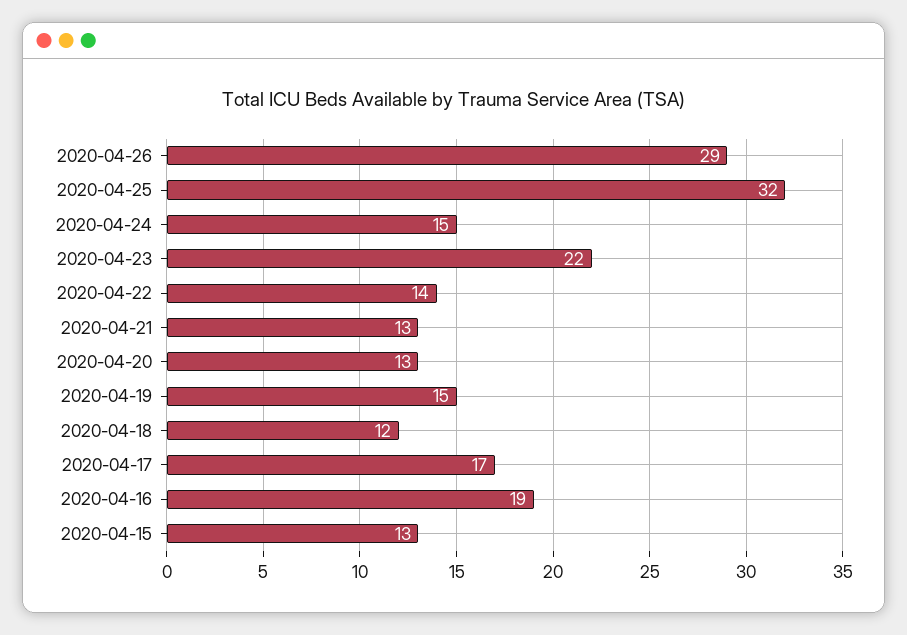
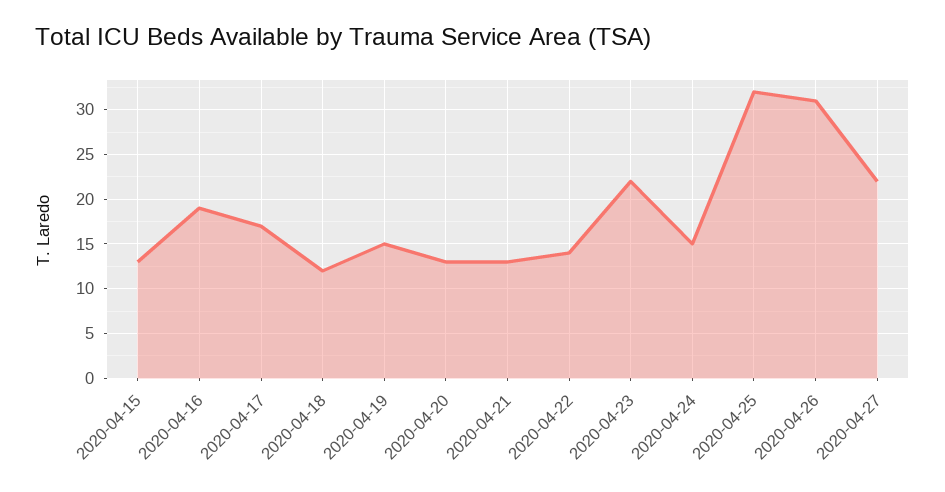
2020-04-26: 29 -> 31
2020-04-27: none -> 22

